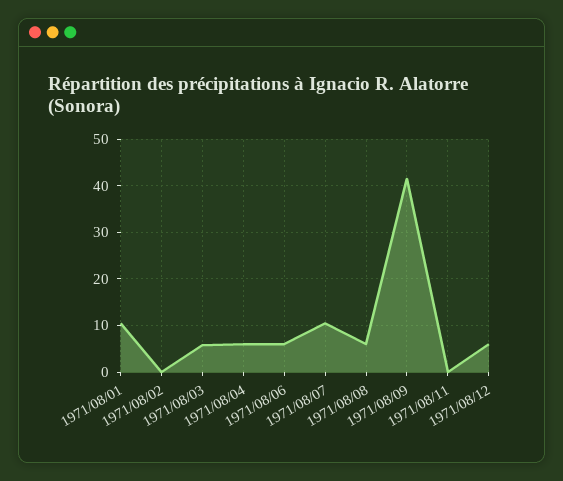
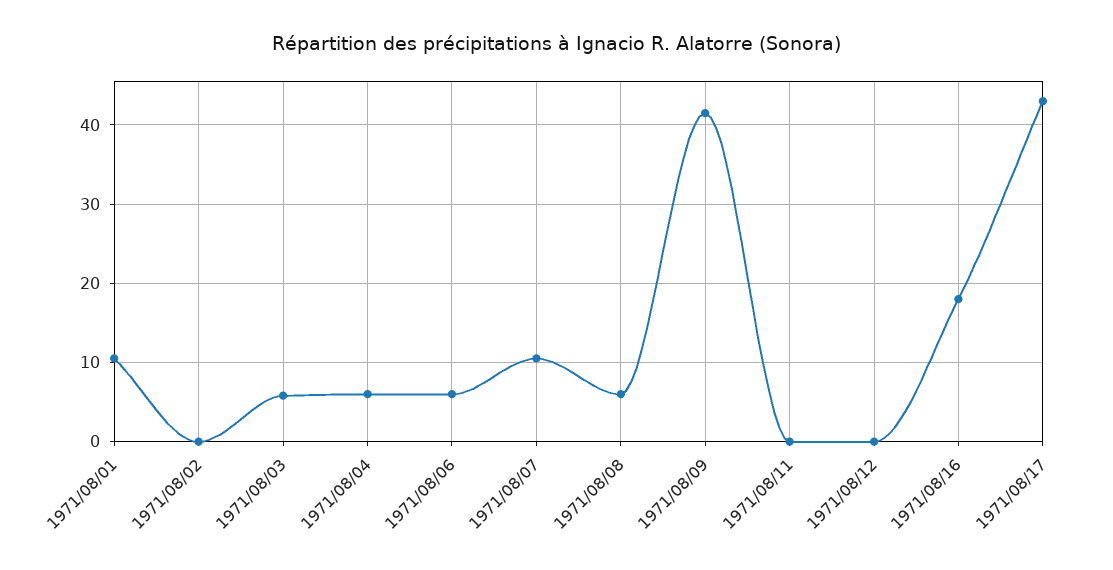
1971/08/12: 6 -> 0
1971/08/16: none -> 18
1971/08/17: none -> 43

